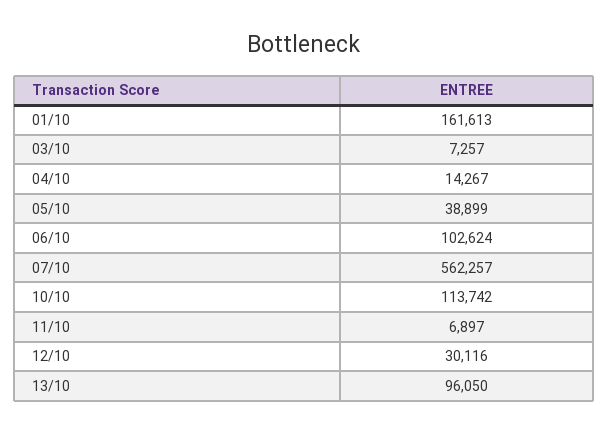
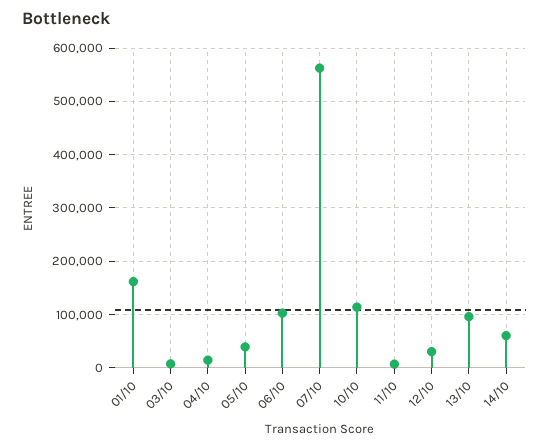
14/10: none -> 60000

